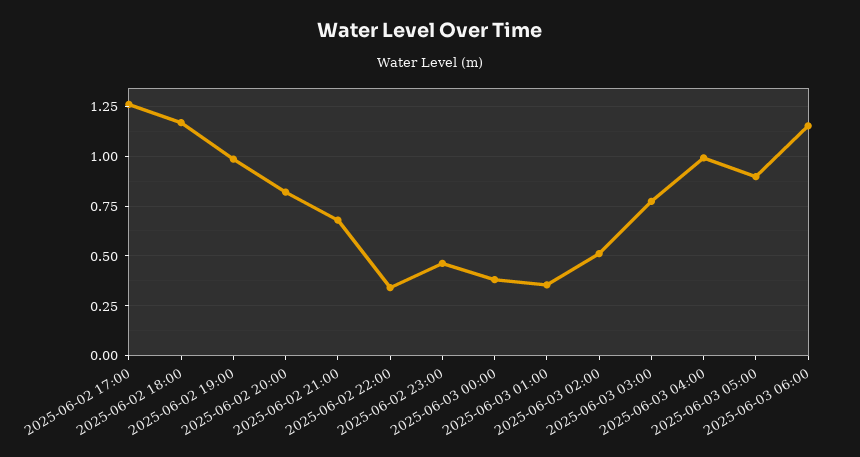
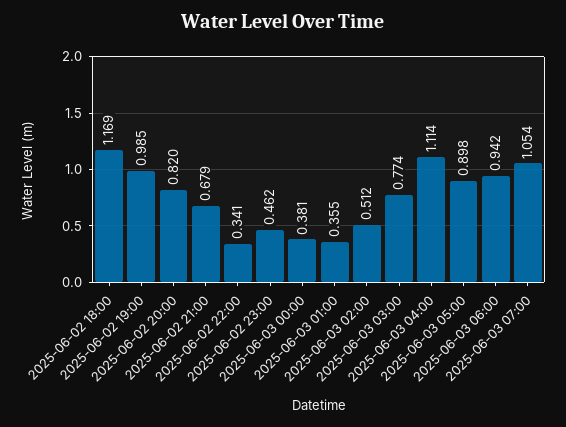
2025-06-02 17:00: 1.25 -> none
2025-06-03 04:00: 1 -> 1.114
2025-06-03 06:00: 1.15 -> 0.942
2025-06-03 07:00: none -> 1.054

